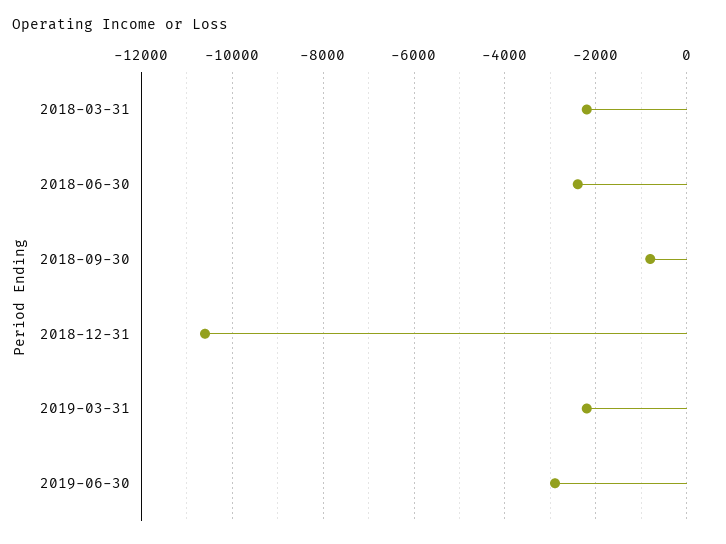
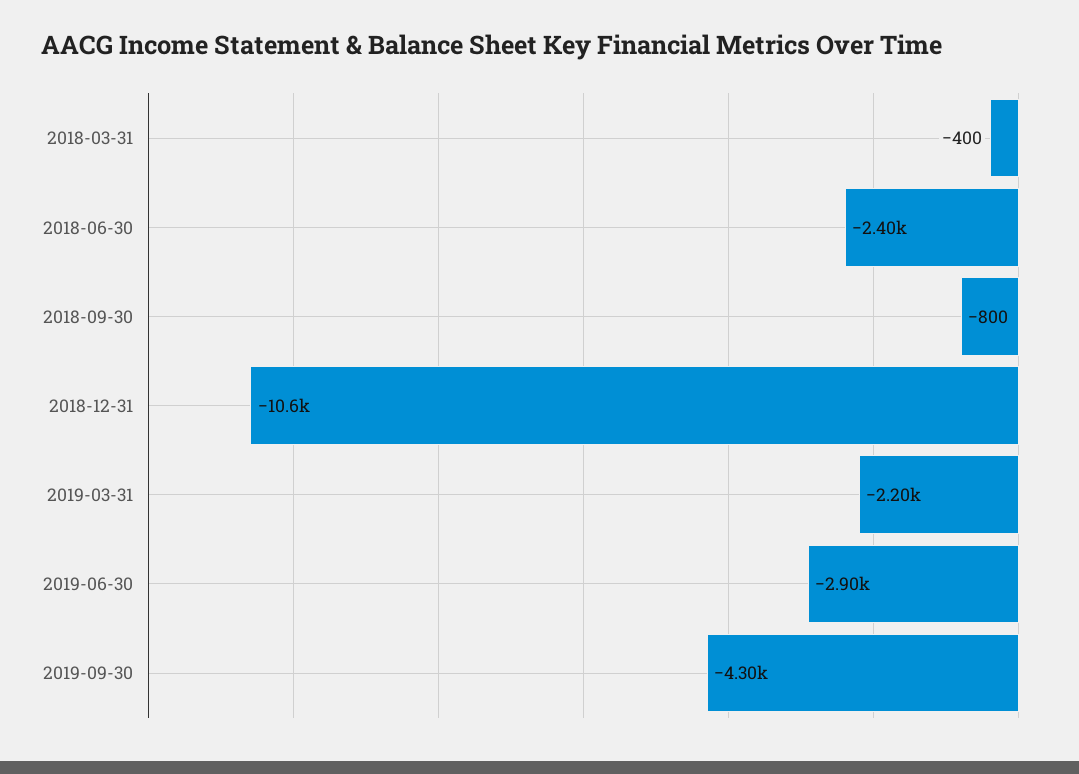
2018-03-31: -2200 -> -400
2019-09-30: none -> -4300

